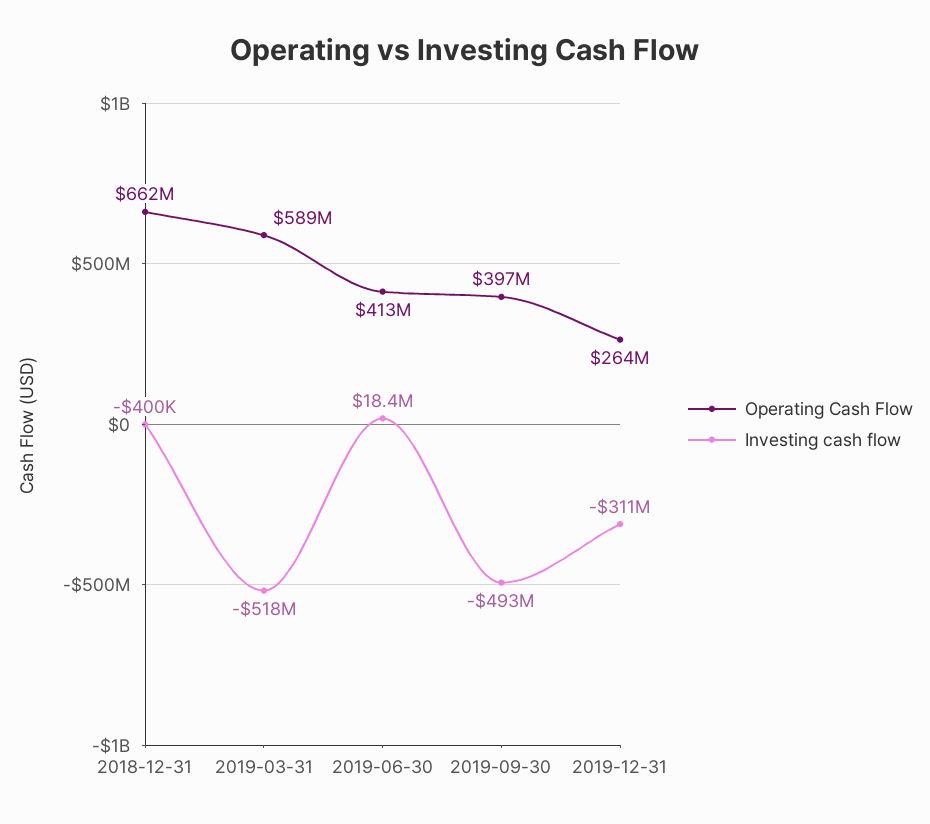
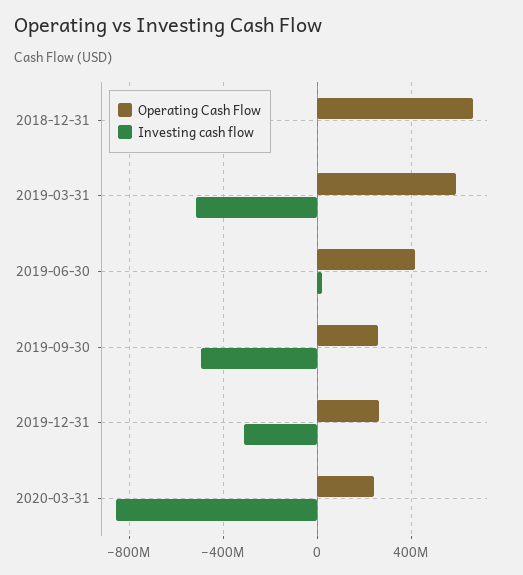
Operating Cash Flow, 2019-09-30: 397000000 -> 250000000
Operating Cash Flow, 2020-03-31: none -> 250000000
Investing cash flow, 2020-03-31: none -> -850000000

